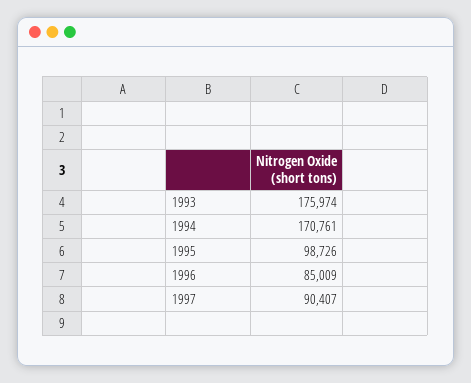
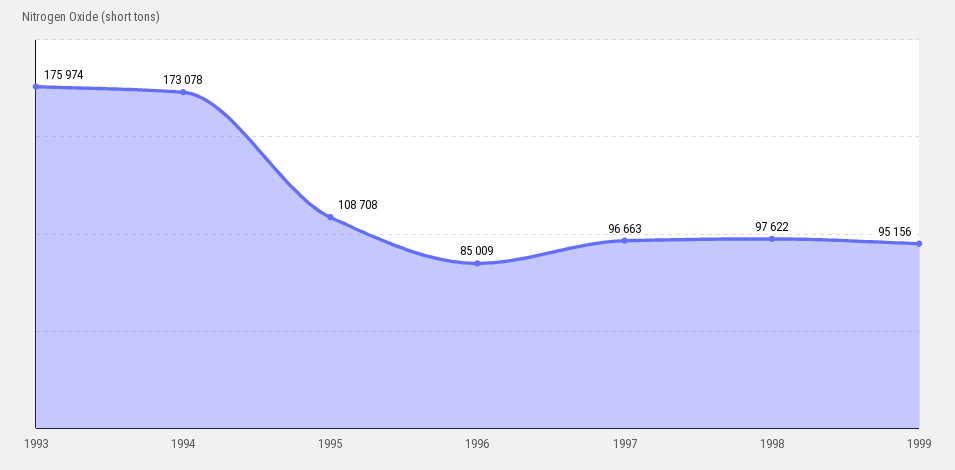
1994: 170761 -> 173078
1995: 98726 -> 108708
1997: 90407 -> 96663
1998: none -> 97622
1999: none -> 95156

